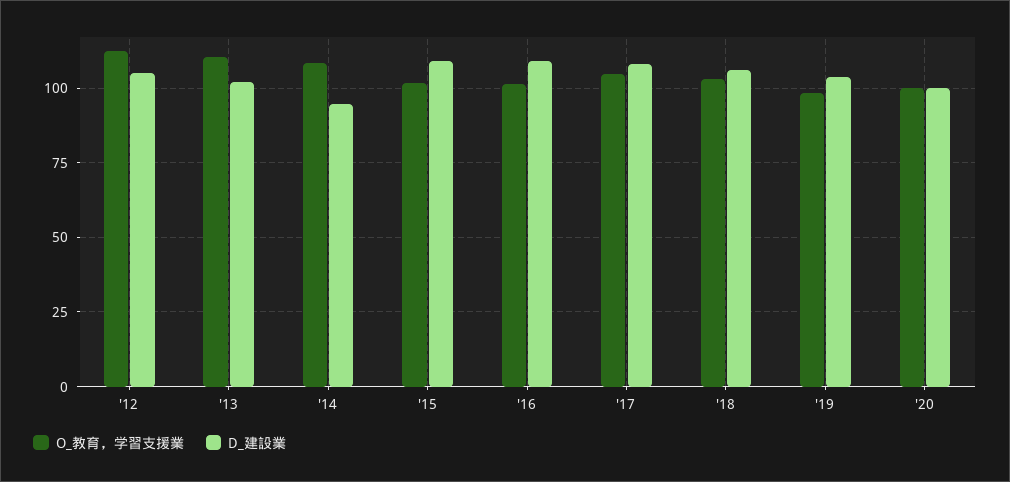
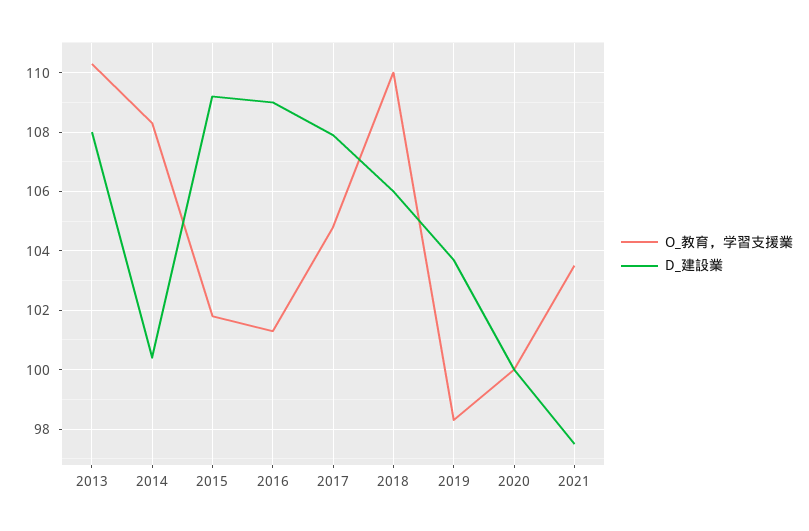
O_教育，学習支援業, '12: 112.5 -> none
D_建設業, '12: 105 -> none
D_建設業, '13: 102.5 -> 108
D_建設業, '14: 95 -> 100.5
O_教育，学習支援業, '18: 102.5 -> 110
O_教育，学習支援業, 2021: none -> 103.5
D_建設業, 2021: none -> 97.5

